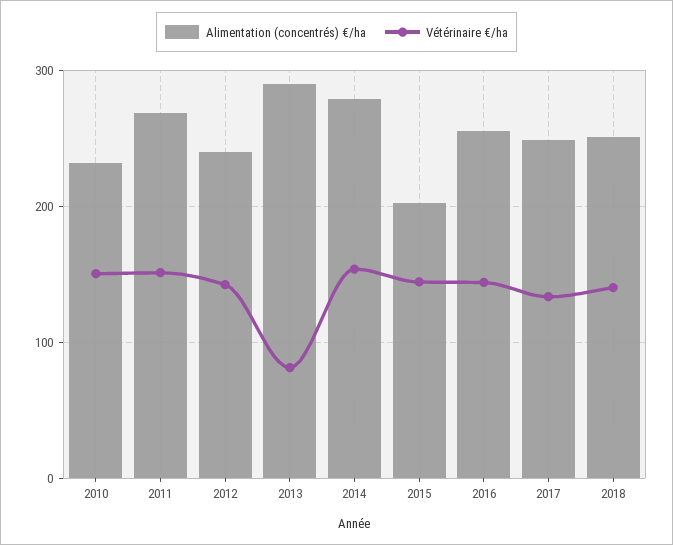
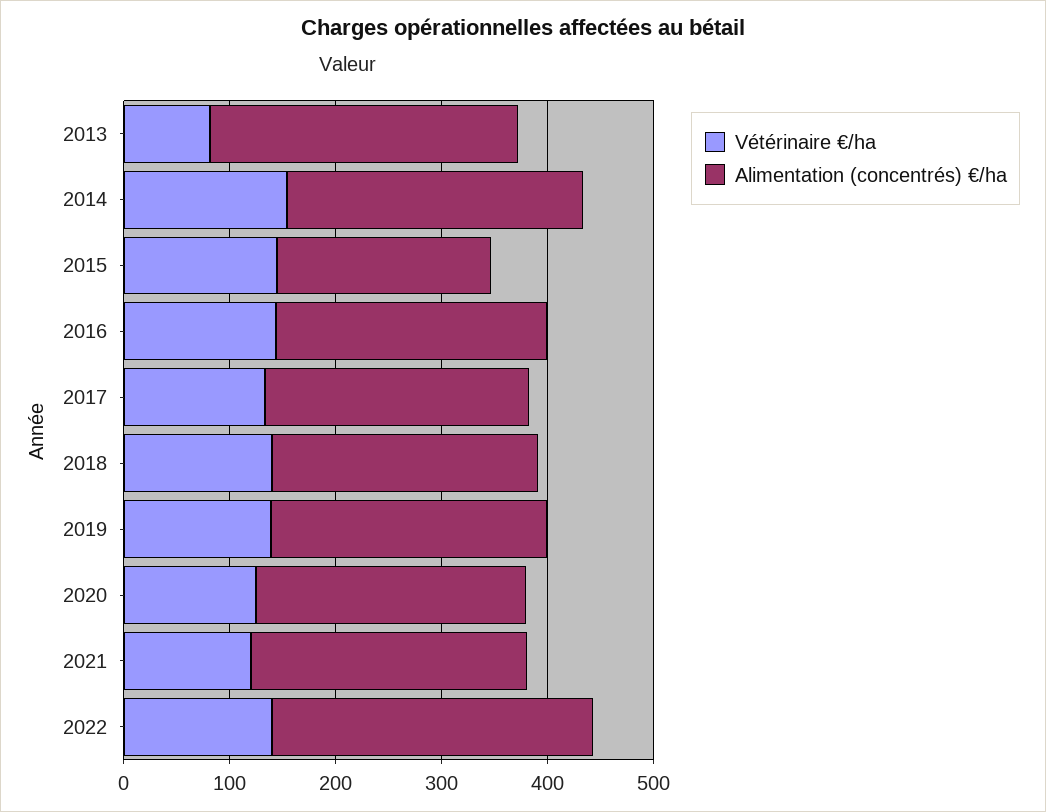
Alimentation (concentrés) €/ha, 2010: 230 -> none
Vétérinaire €/ha, 2010: 150 -> none
Alimentation (concentrés) €/ha, 2011: 270 -> none
Vétérinaire €/ha, 2011: 150 -> none
Alimentation (concentrés) €/ha, 2012: 240 -> none
Vétérinaire €/ha, 2012: 140 -> none
Vétérinaire €/ha, 2019: none -> 140
Alimentation (concentrés) €/ha, 2019: none -> 260
Vétérinaire €/ha, 2020: none -> 120
Alimentation (concentrés) €/ha, 2020: none -> 260
Vétérinaire €/ha, 2021: none -> 120
Alimentation (concentrés) €/ha, 2021: none -> 260
Vétérinaire €/ha, 2022: none -> 140
Alimentation (concentrés) €/ha, 2022: none -> 300

